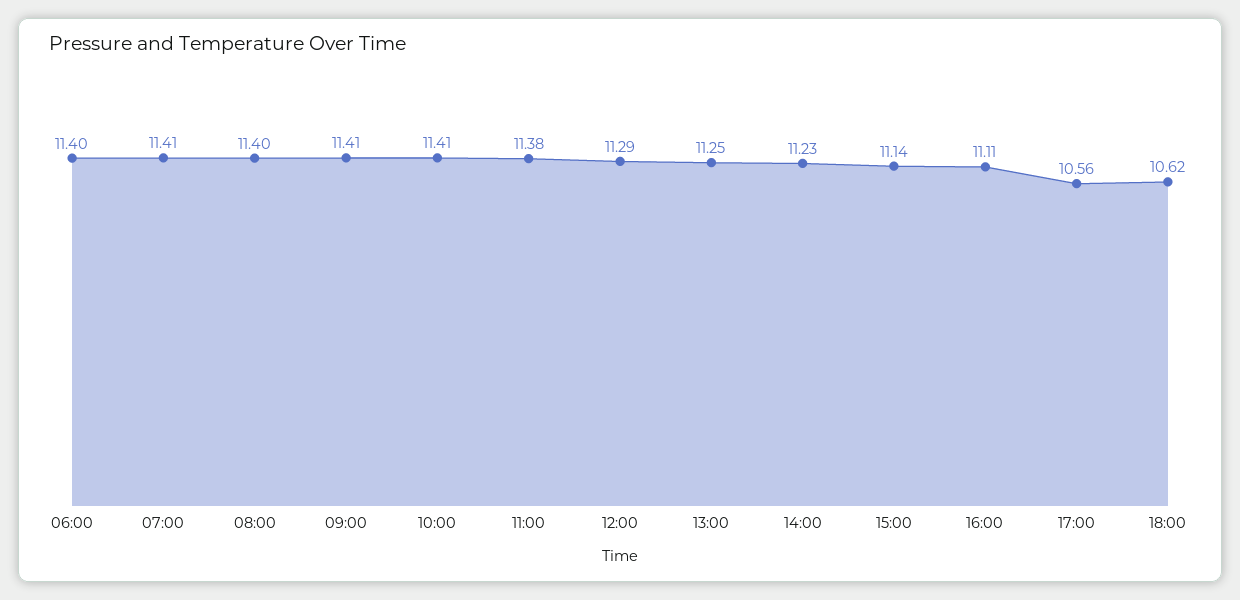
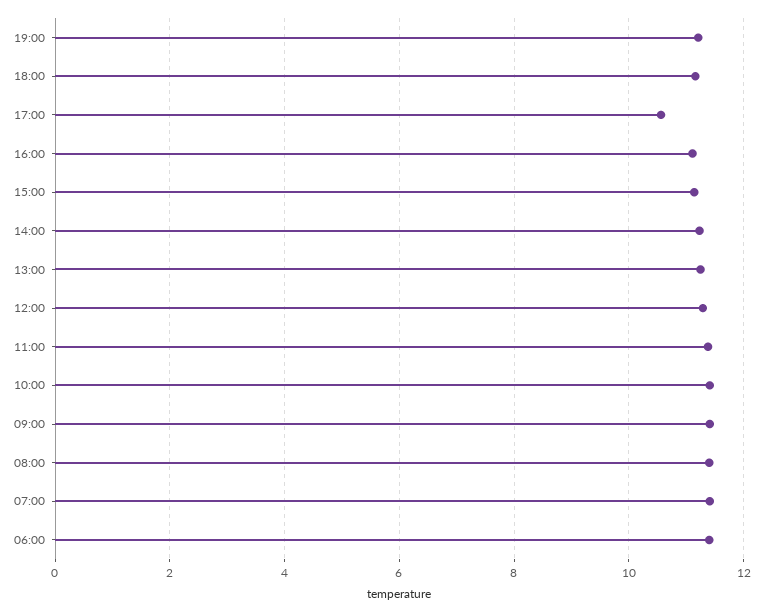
18:00: 10.62 -> 11.2
19:00: none -> 11.2

